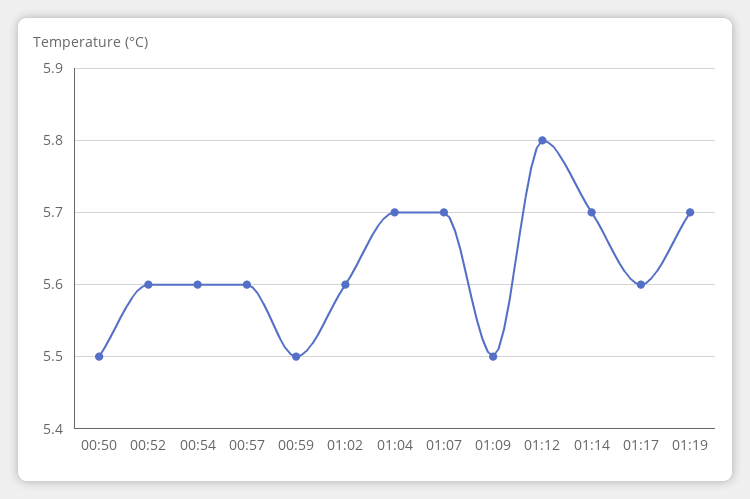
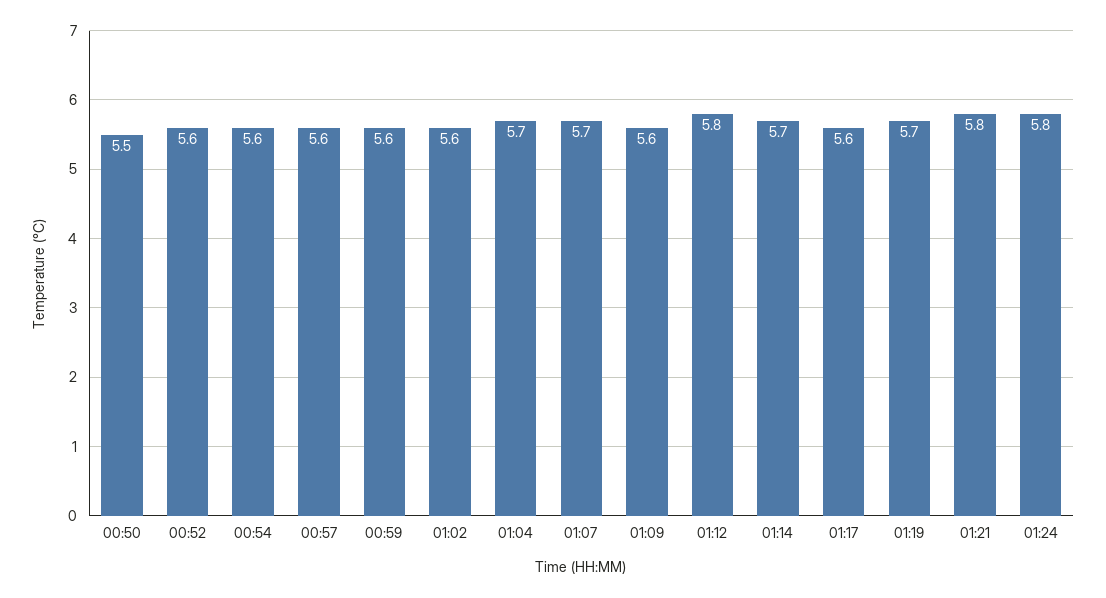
00:59: 5.5 -> 5.6
01:09: 5.5 -> 5.6
01:21: none -> 5.8
01:24: none -> 5.8

